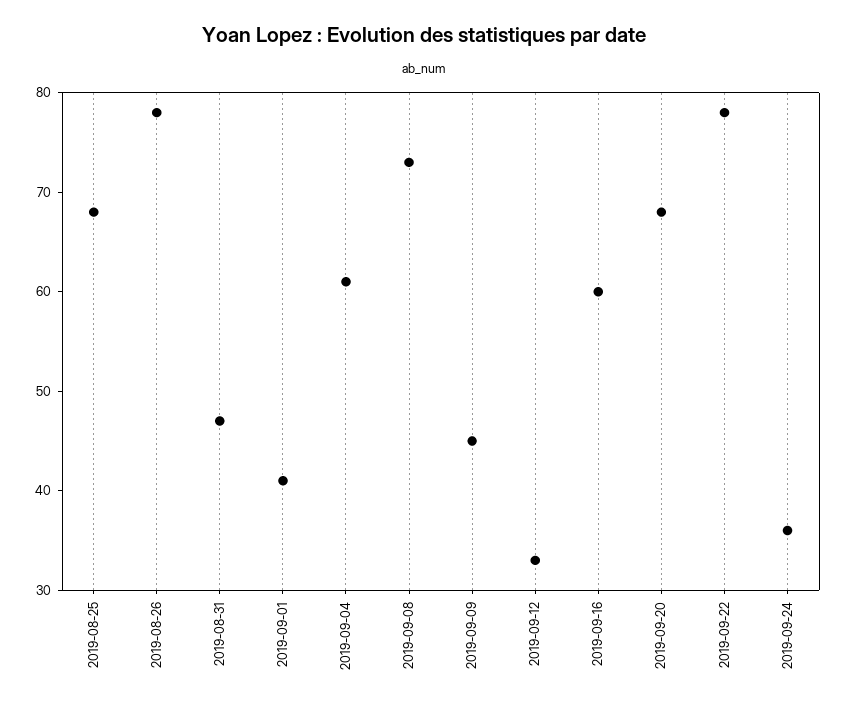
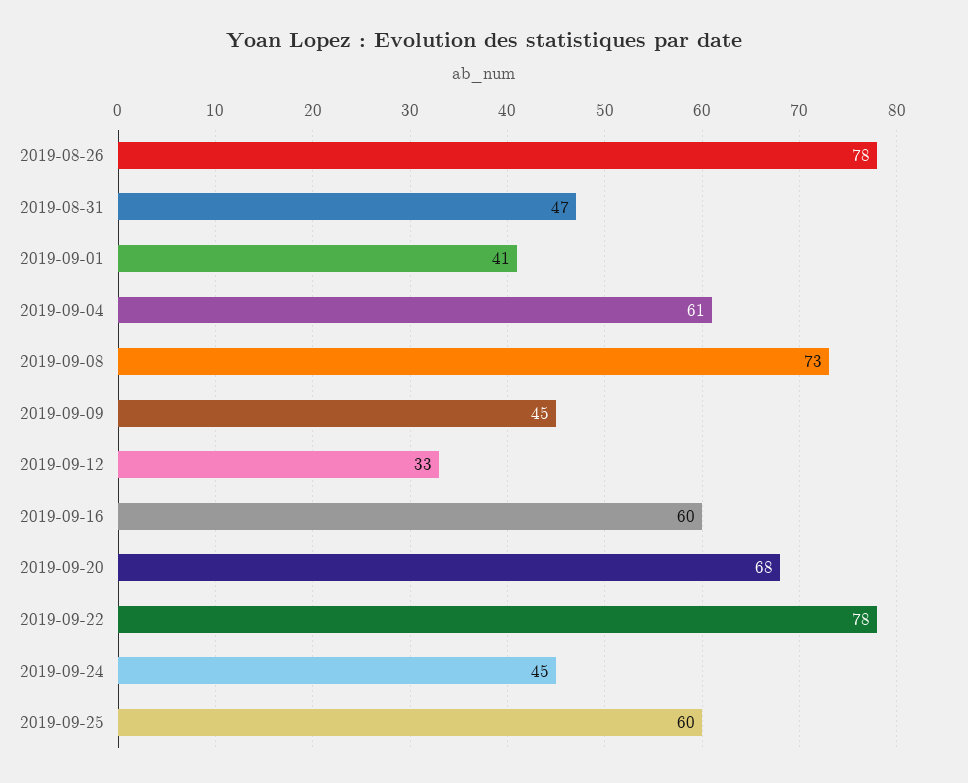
2019-08-25: 68 -> none
2019-09-24: 36 -> 45
2019-09-25: none -> 60

